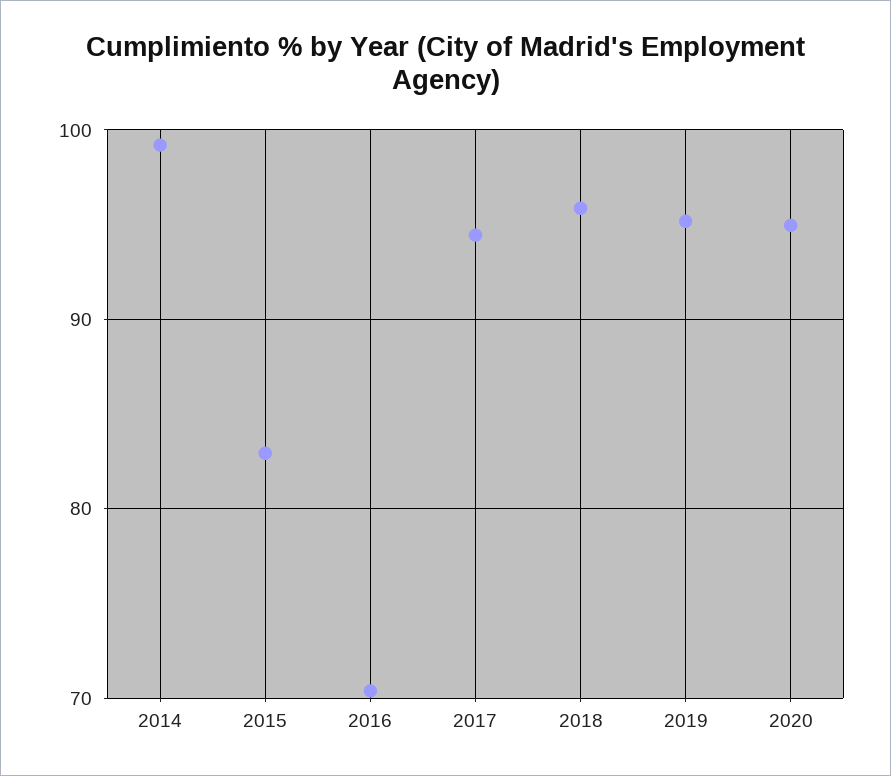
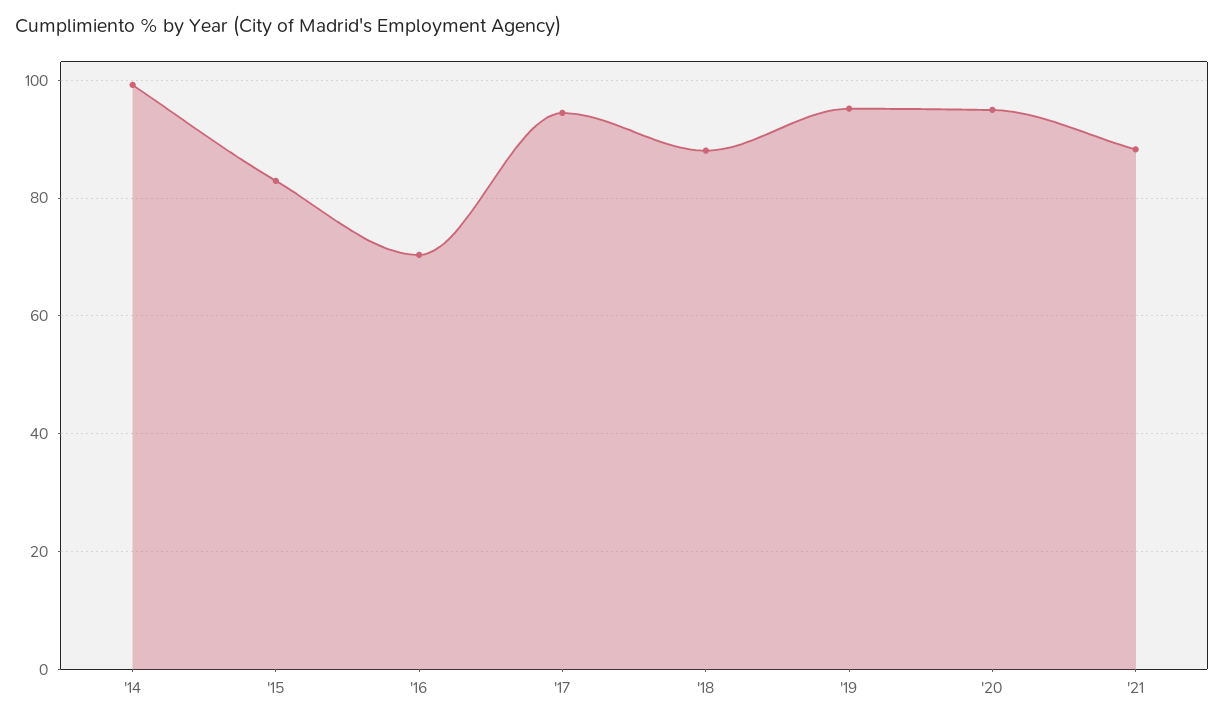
2018: 96 -> 88
'21: none -> 88

